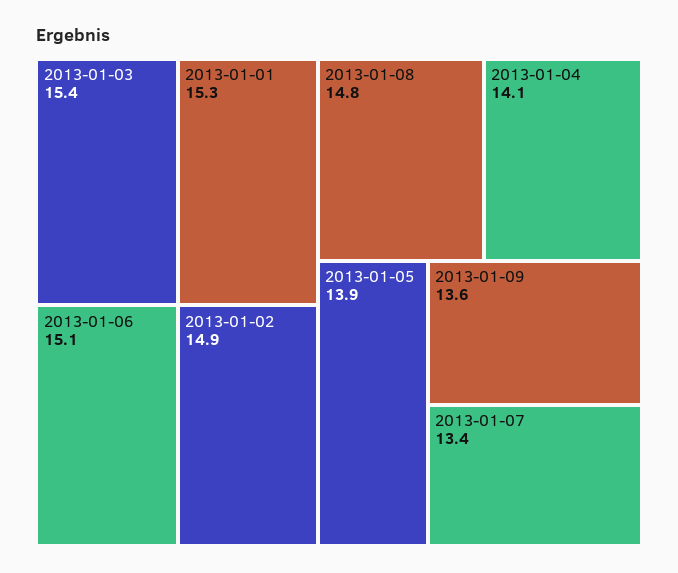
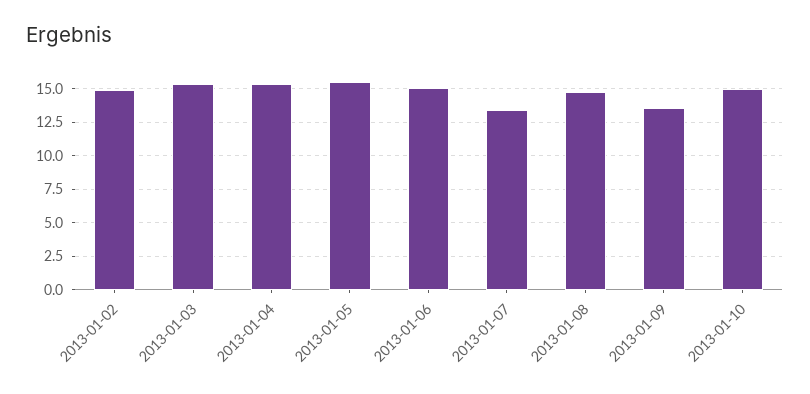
2013-01-01: 15.3 -> none
2013-01-04: 14.1 -> 15.5
2013-01-05: 13.9 -> 15.5
2013-01-10: none -> 15

